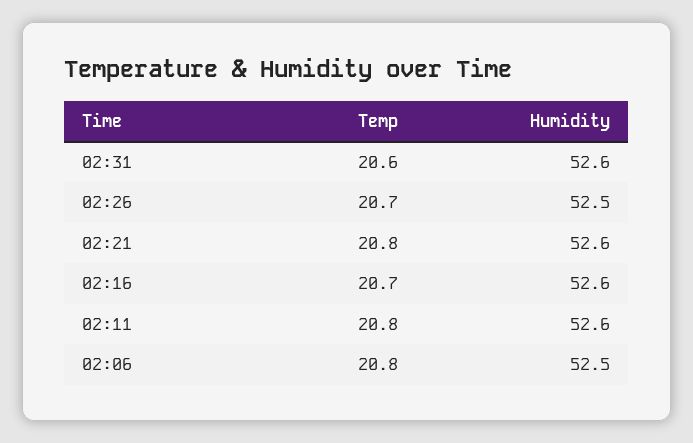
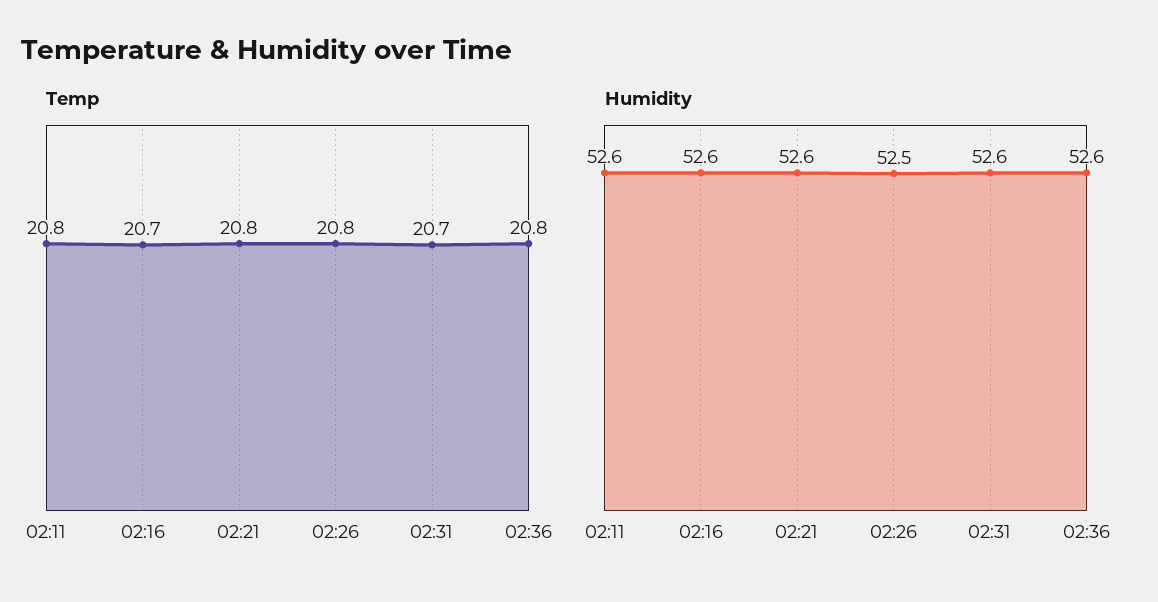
Temp, 02:31: 20.6 -> 20.7
Temp, 02:26: 20.7 -> 20.8
Temp, 02:06: 20.8 -> none
Humidity, 02:06: 52.5 -> none
Temp, 02:36: none -> 20.8
Humidity, 02:36: none -> 52.6

